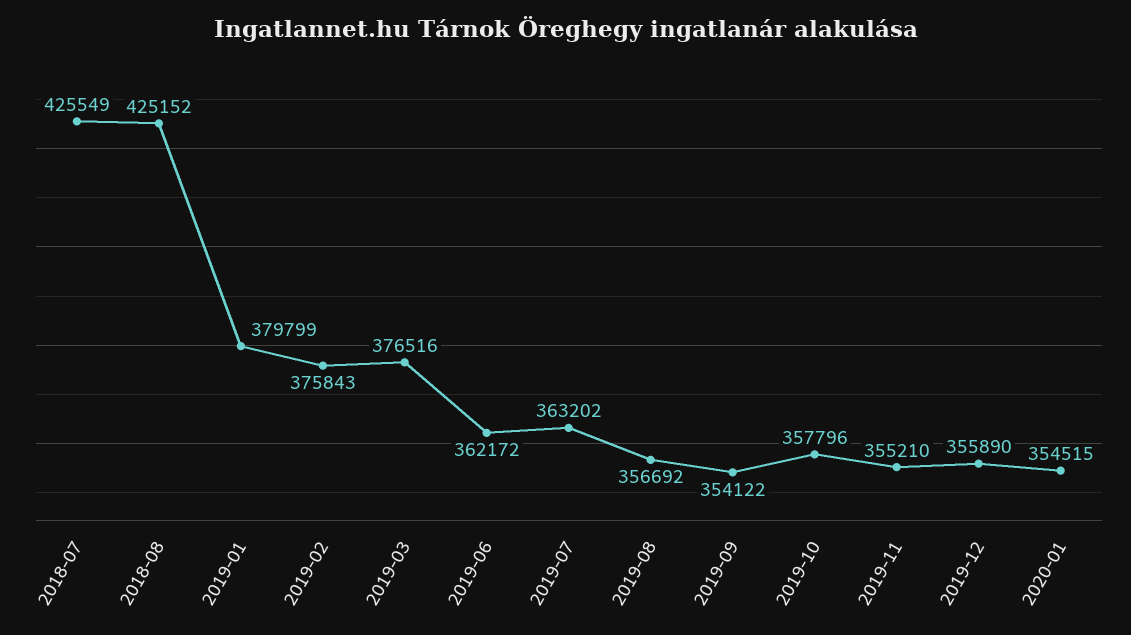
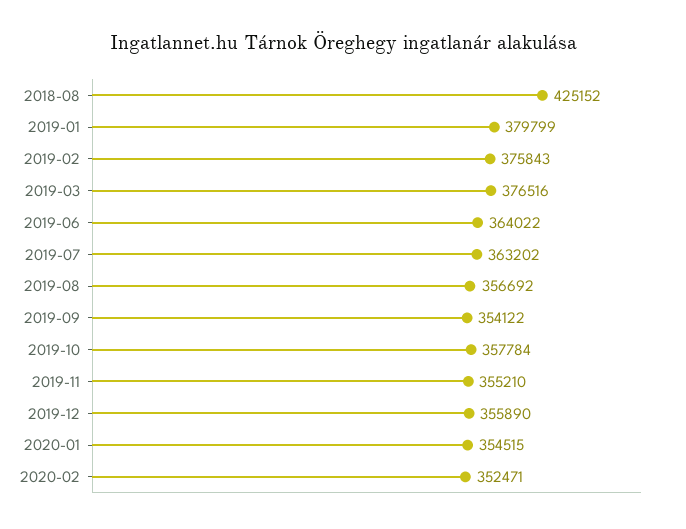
2018-07: 425549 -> none
2019-06: 362172 -> 364022
2019-10: 357796 -> 357784
2020-02: none -> 352471

